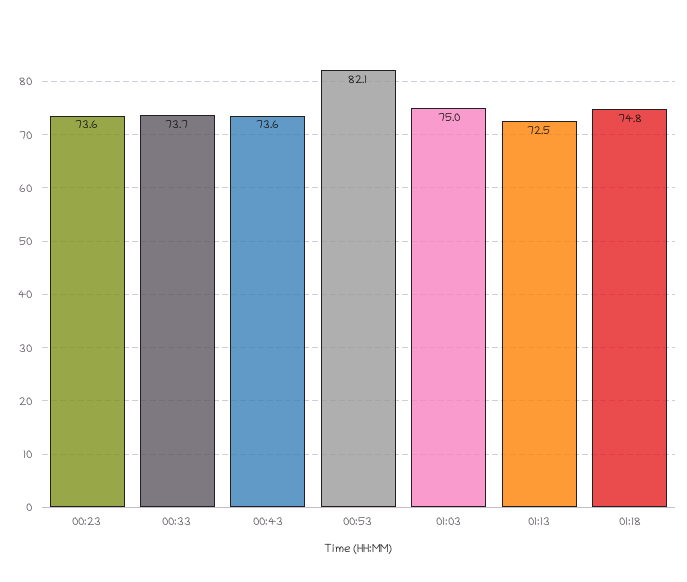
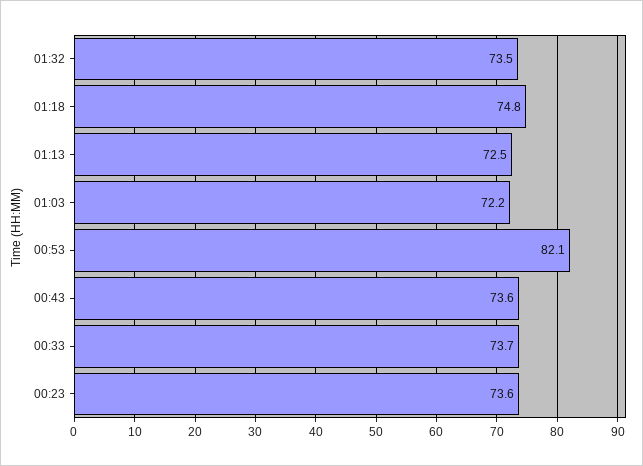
01:03: 75 -> 72.2
01:32: none -> 73.5

